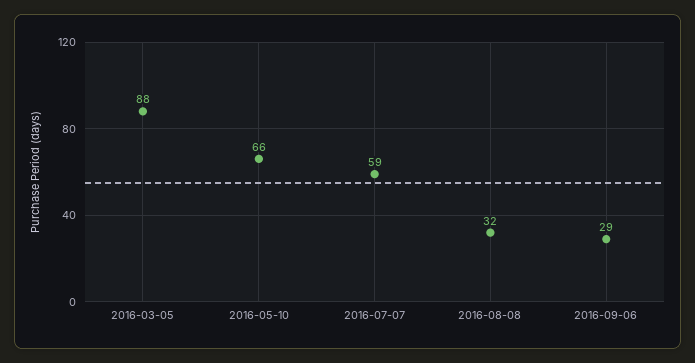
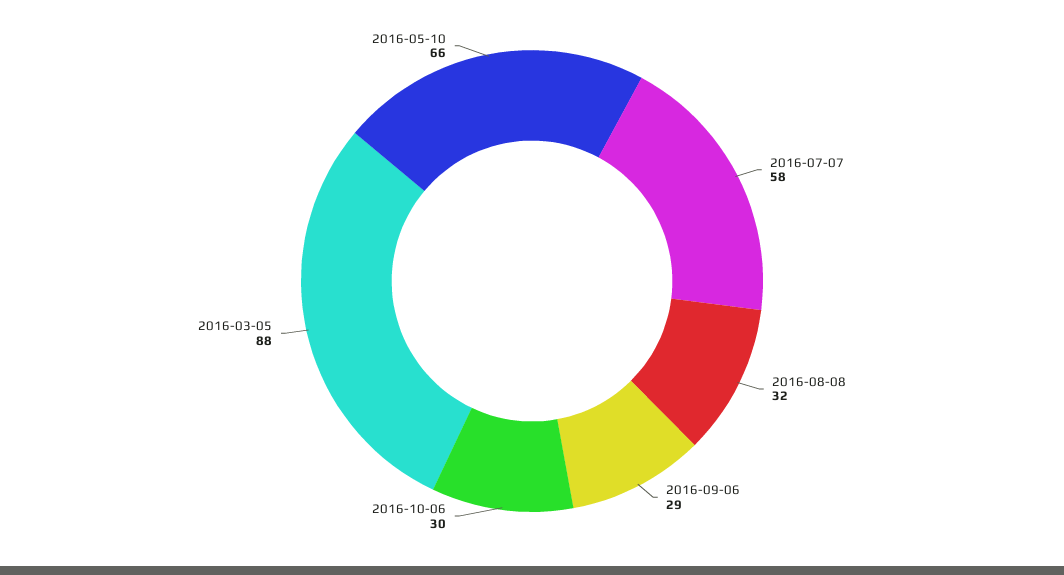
2016-07-07: 59 -> 58
2016-10-06: none -> 30

